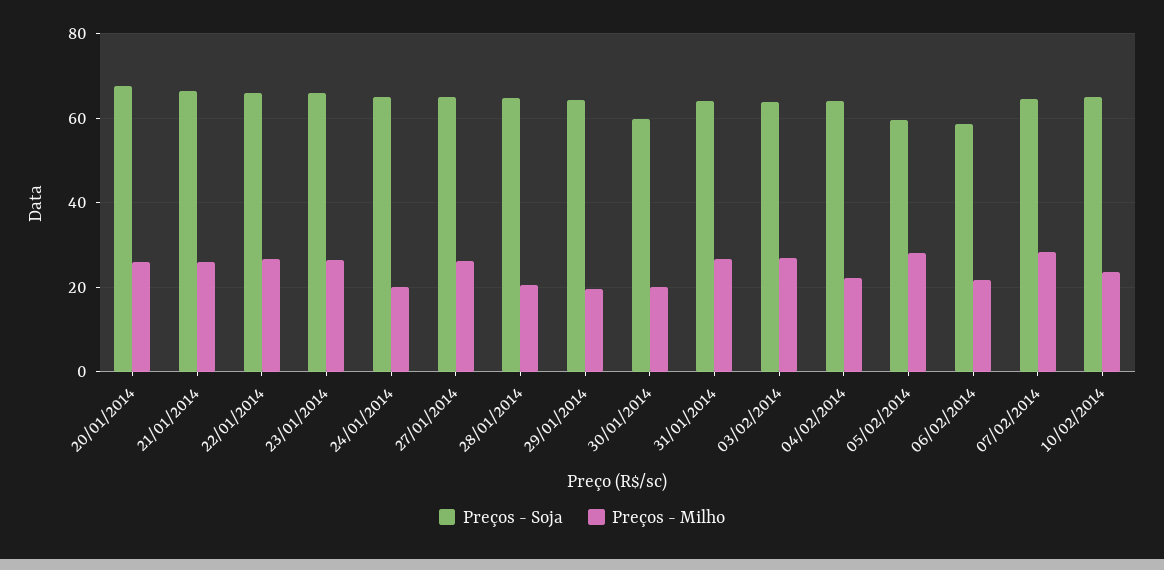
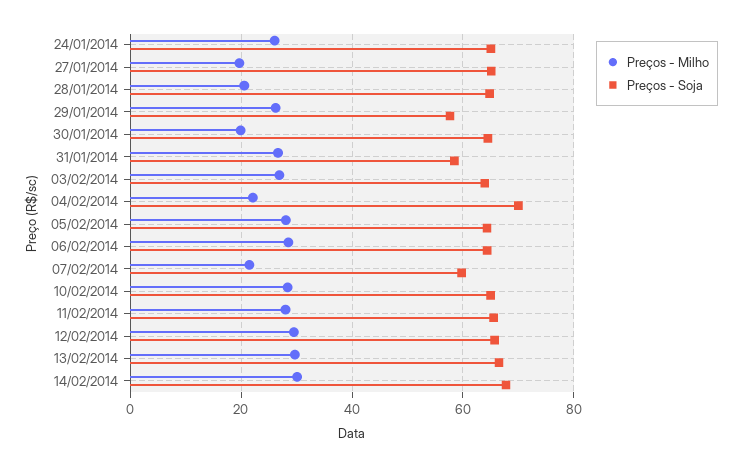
Preços - Soja, 20/01/2014: 68 -> none
Preços - Milho, 20/01/2014: 26 -> none
Preços - Soja, 21/01/2014: 66 -> none
Preços - Milho, 21/01/2014: 26 -> none
Preços - Soja, 22/01/2014: 66 -> none
Preços - Milho, 22/01/2014: 26 -> none
Preços - Soja, 23/01/2014: 66 -> none
Preços - Milho, 23/01/2014: 26 -> none
Preços - Milho, 24/01/2014: 20 -> 26
Preços - Milho, 27/01/2014: 26 -> 20
Preços - Soja, 29/01/2014: 64 -> 58
Preços - Milho, 29/01/2014: 20 -> 26
Preços - Soja, 30/01/2014: 60 -> 64
Preços - Soja, 31/01/2014: 64 -> 58
Preços - Soja, 04/02/2014: 64 -> 70
Preços - Soja, 05/02/2014: 60 -> 64
Preços - Soja, 06/02/2014: 58 -> 64
Preços - Milho, 06/02/2014: 22 -> 28
Preços - Soja, 07/02/2014: 64 -> 60
Preços - Milho, 07/02/2014: 28 -> 22
Preços - Milho, 10/02/2014: 24 -> 28
Preços - Milho, 11/02/2014: none -> 28
Preços - Soja, 11/02/2014: none -> 66
Preços - Milho, 12/02/2014: none -> 30
Preços - Soja, 12/02/2014: none -> 66
Preços - Milho, 13/02/2014: none -> 30
Preços - Soja, 13/02/2014: none -> 66
Preços - Milho, 14/02/2014: none -> 30
Preços - Soja, 14/02/2014: none -> 68

